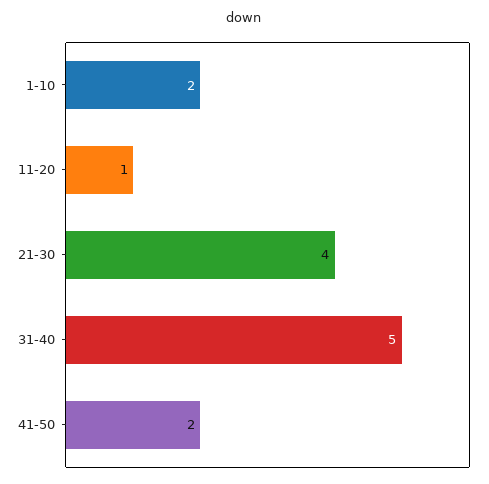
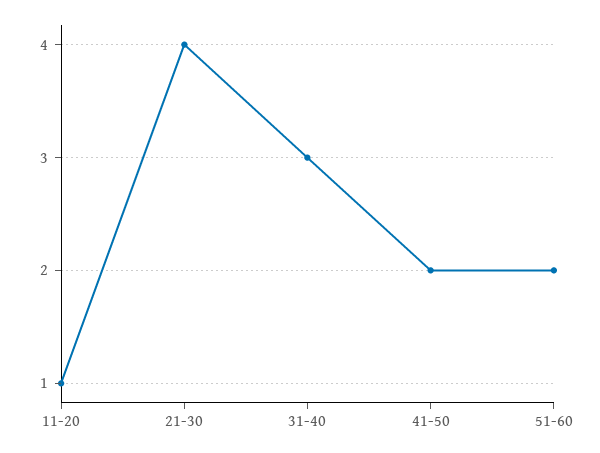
1-10: 2 -> none
31-40: 5 -> 3
51-60: none -> 2

